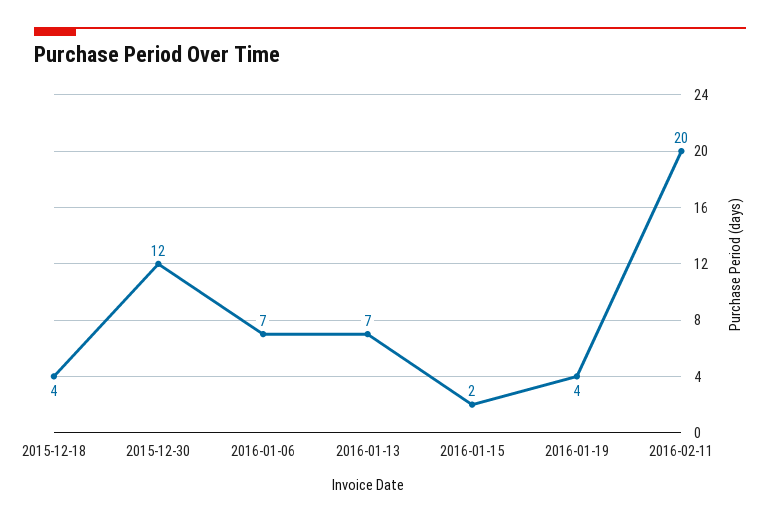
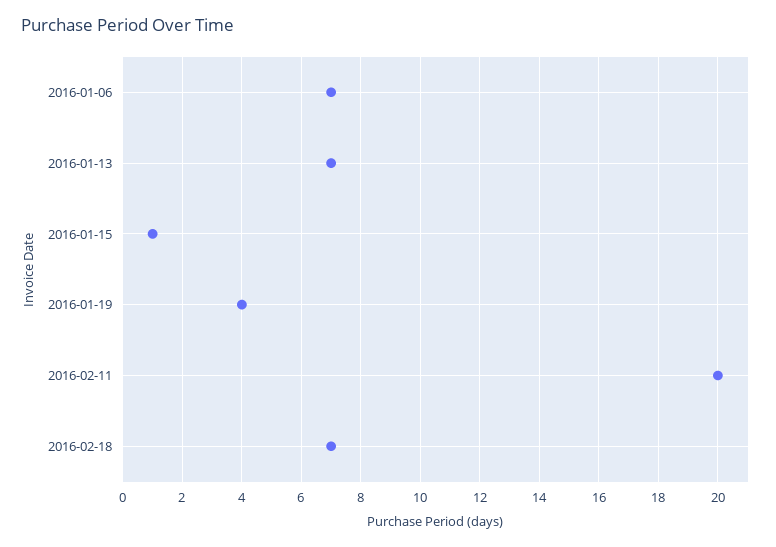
2015-12-18: 4 -> none
2015-12-30: 12 -> none
2016-01-15: 2 -> 1
2016-02-18: none -> 7

